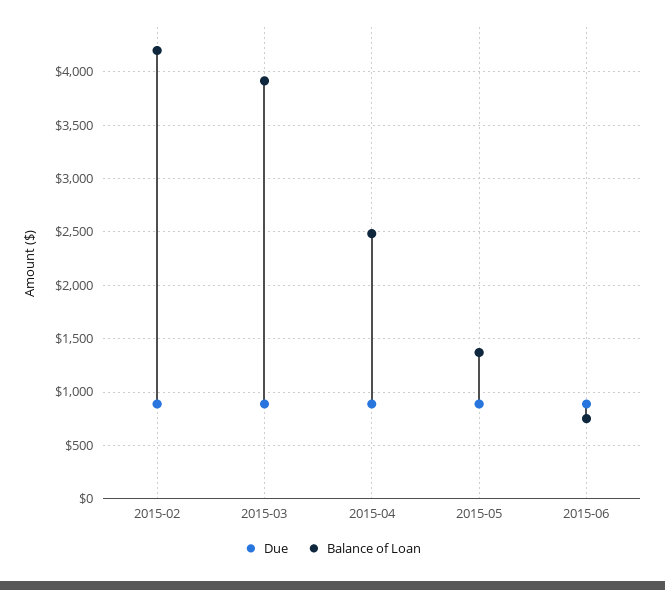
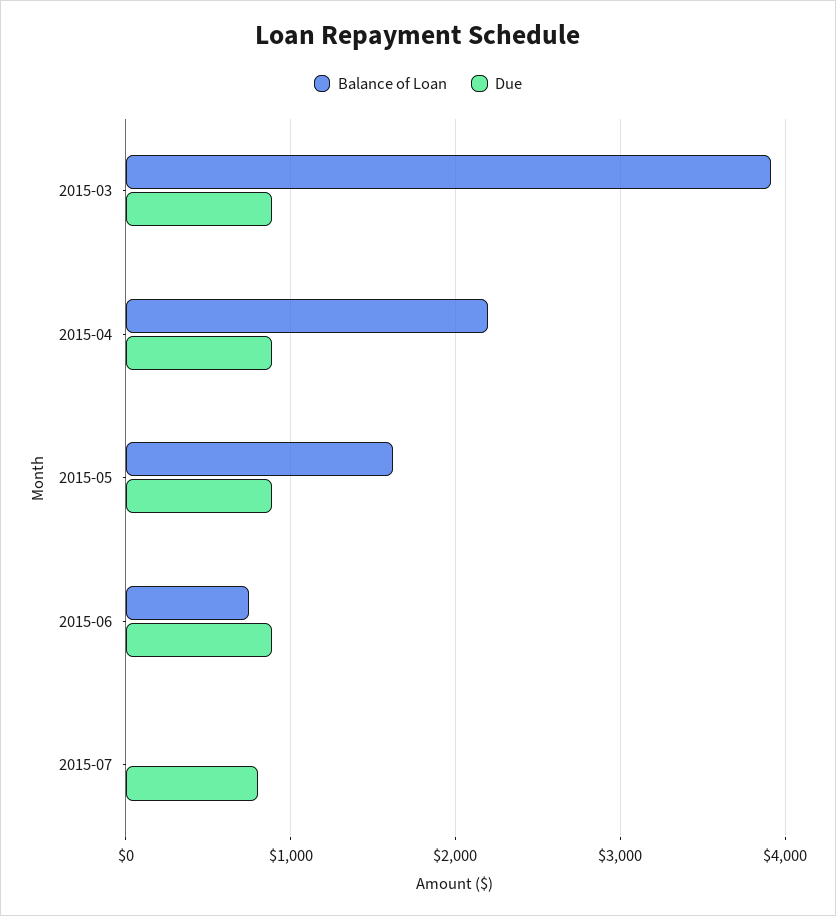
Due, 2015-02: 900 -> none
Balance of Loan, 2015-02: 4200 -> none
Balance of Loan, 2015-04: 2500 -> 2200
Balance of Loan, 2015-05: 1400 -> 1600
Balance of Loan, 2015-07: none -> 0
Due, 2015-07: none -> 800

